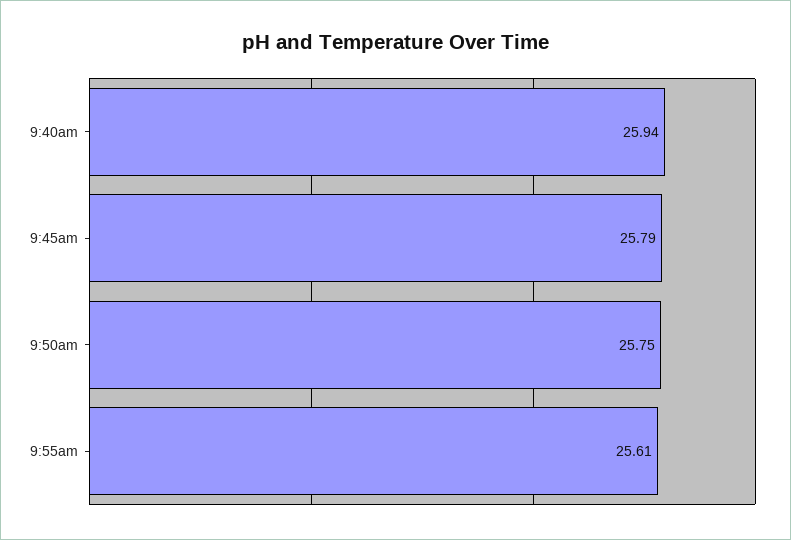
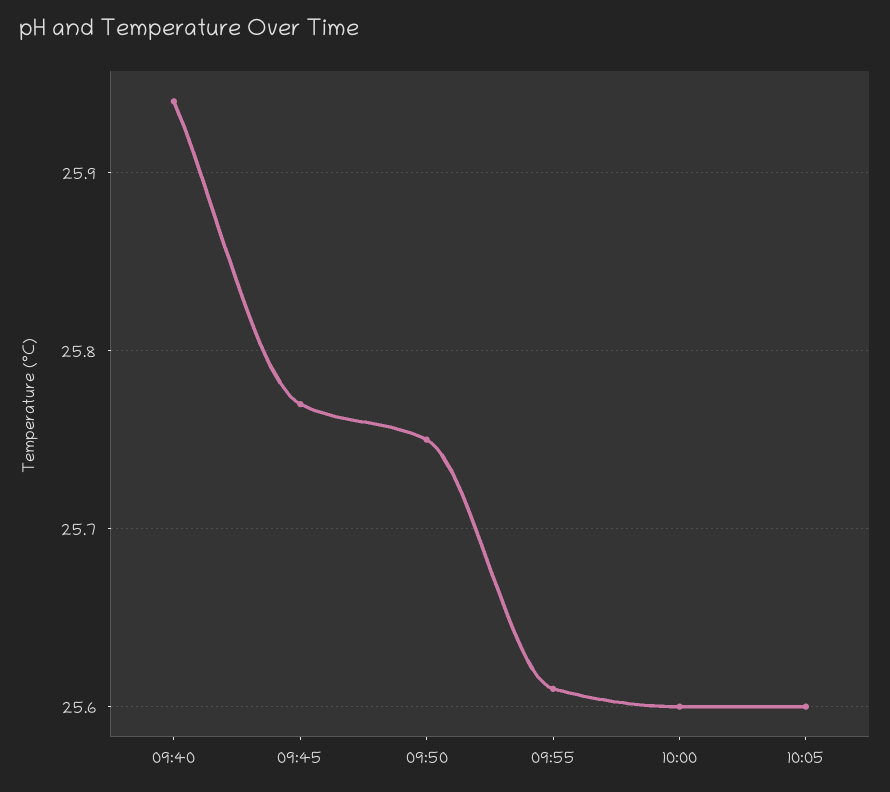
9:45am: 25.79 -> 25.77
10:00: none -> 25.6
10:05: none -> 25.6

